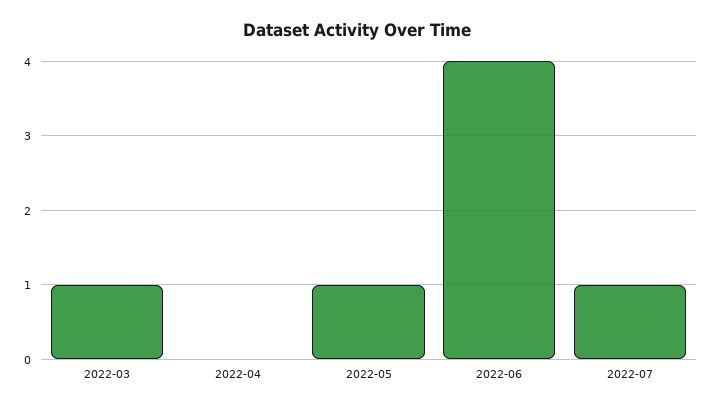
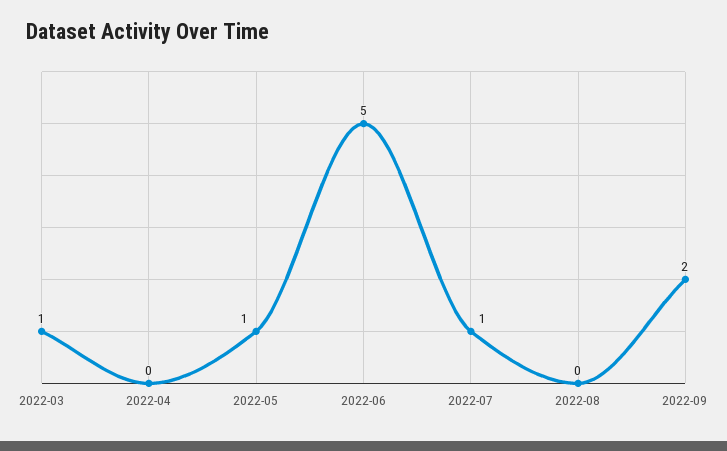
2022-06: 4 -> 5
2022-08: none -> 0
2022-09: none -> 2

